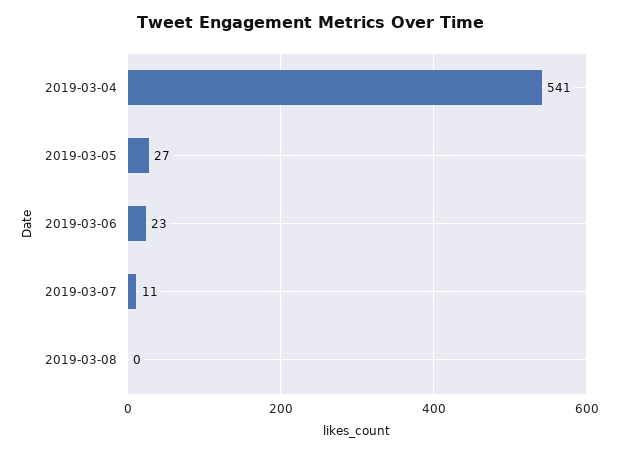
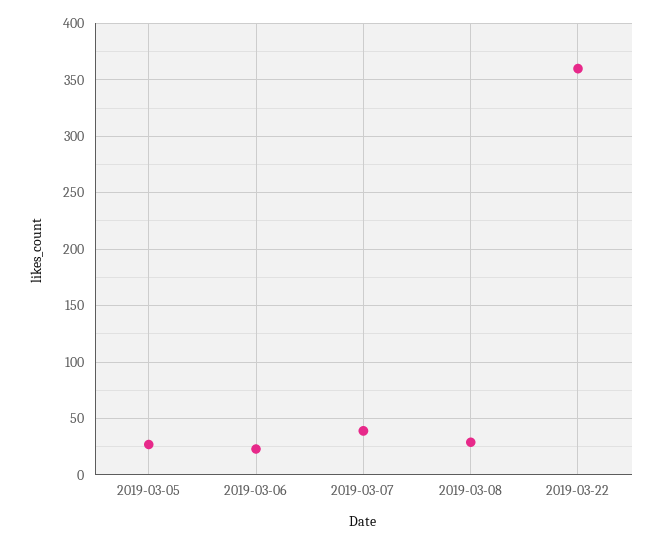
2019-03-04: 541 -> none
2019-03-07: 11 -> 40
2019-03-08: 0 -> 30
2019-03-22: none -> 360

